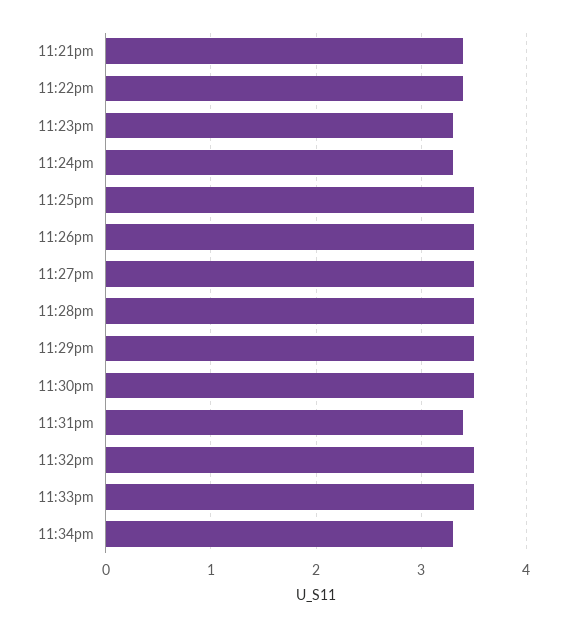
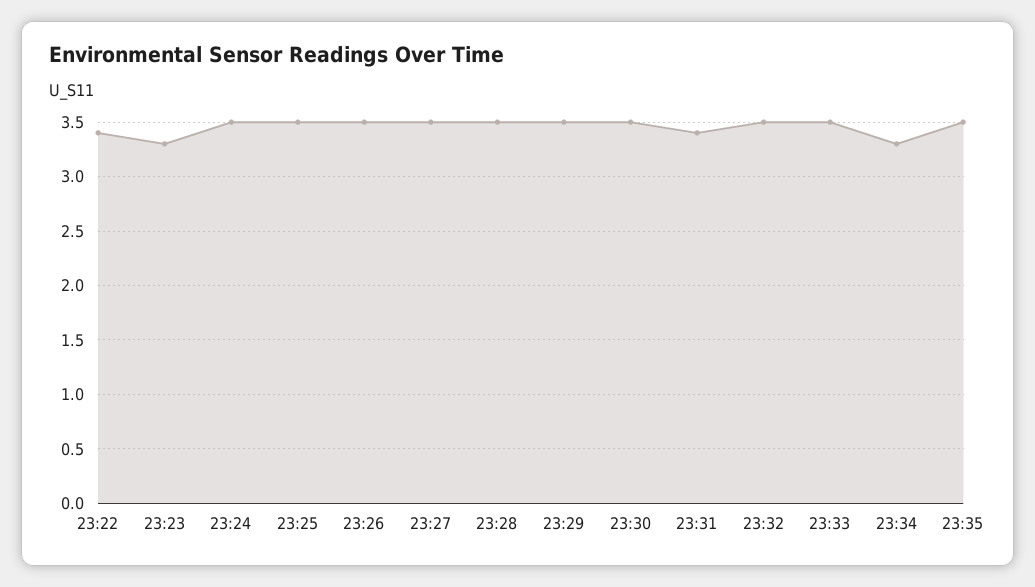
11:21pm: 3.4 -> none
11:24pm: 3.3 -> 3.5
23:35: none -> 3.5

